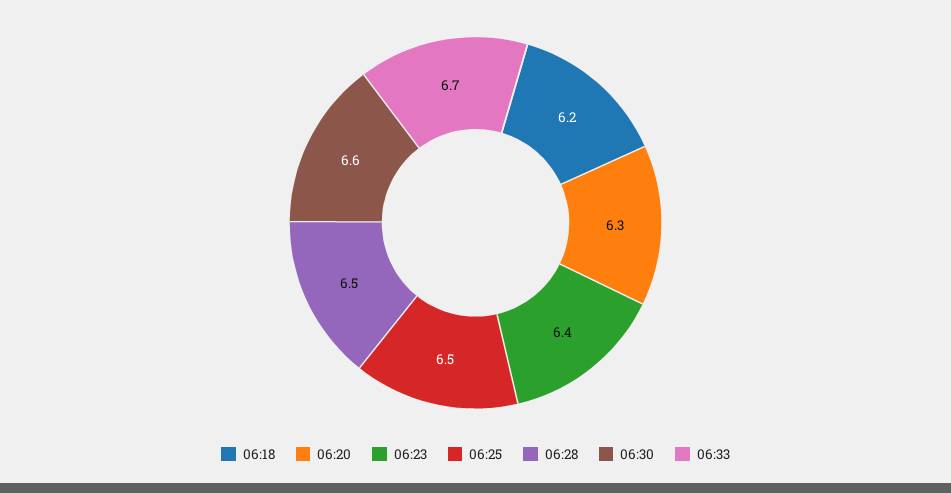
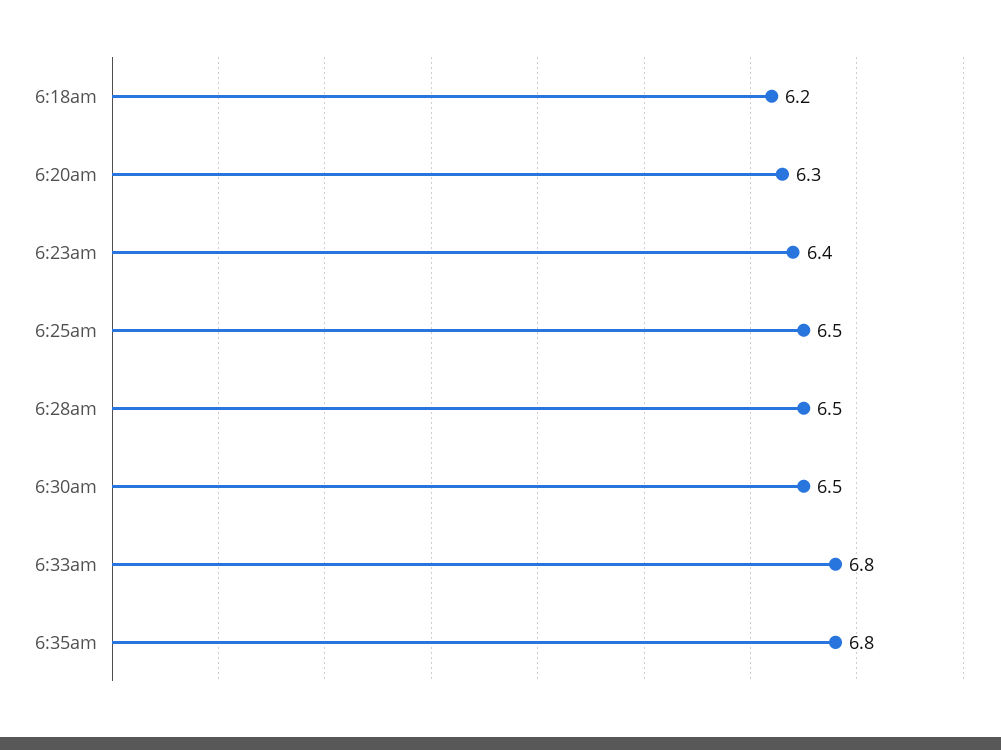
06:30: 6.6 -> 6.5
06:33: 6.7 -> 6.8
6:35am: none -> 6.8

